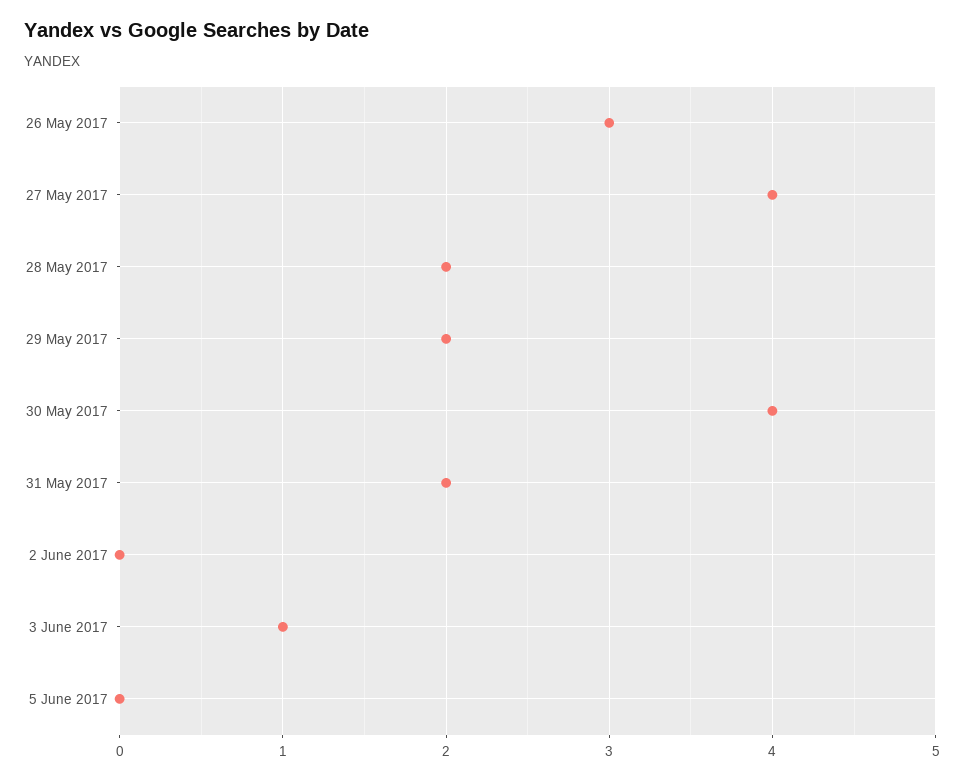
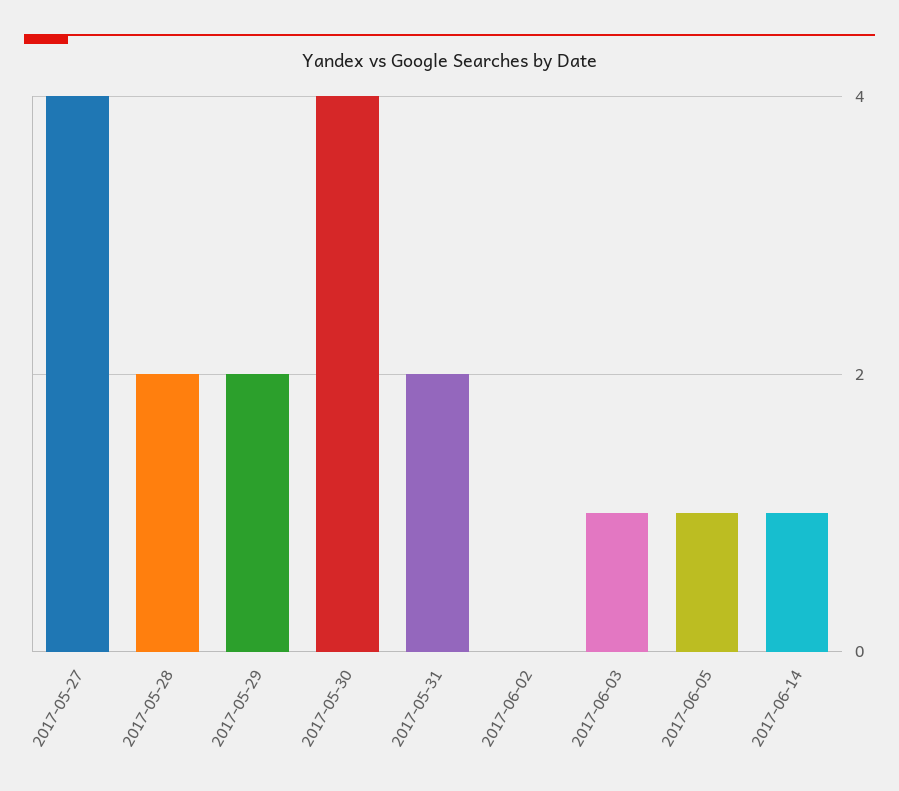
26 May 2017: 3 -> none
5 June 2017: 0 -> 1
2017-06-14: none -> 1

